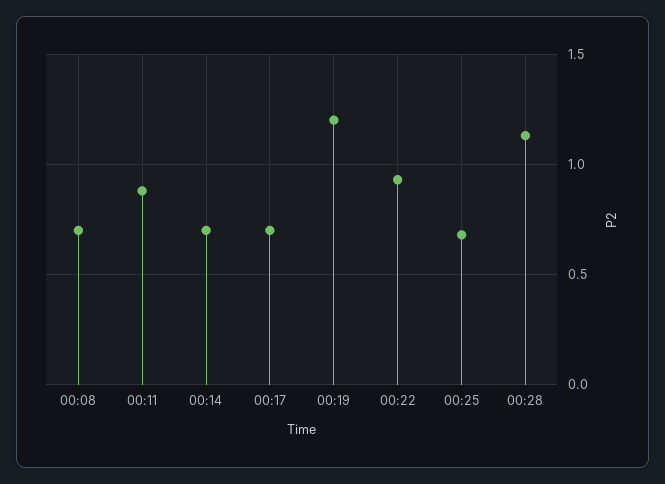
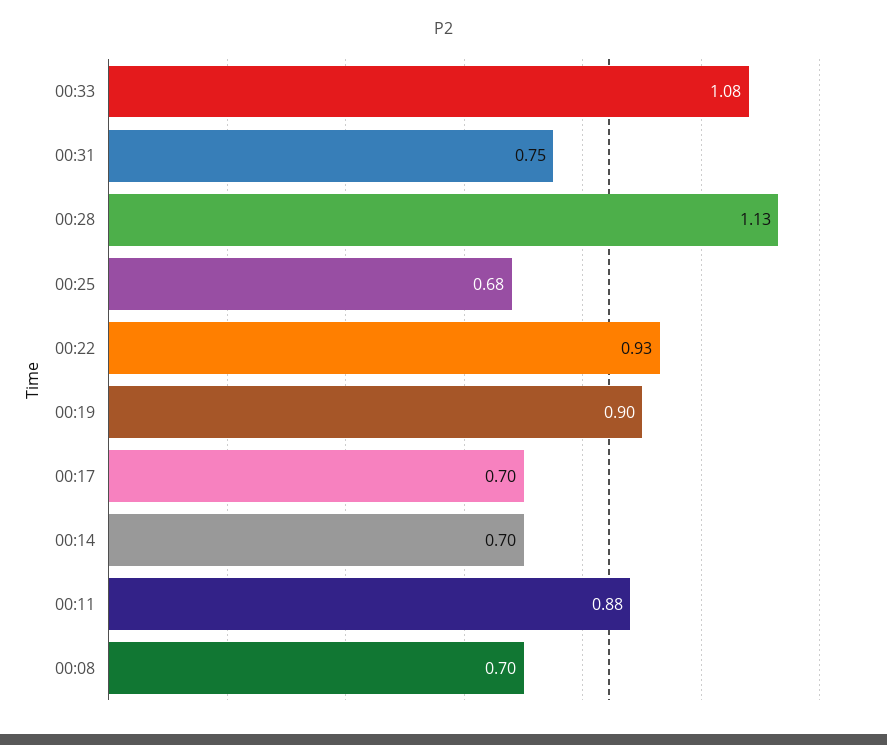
00:19: 1.2 -> 0.9
00:33: none -> 1.08
00:31: none -> 0.75

